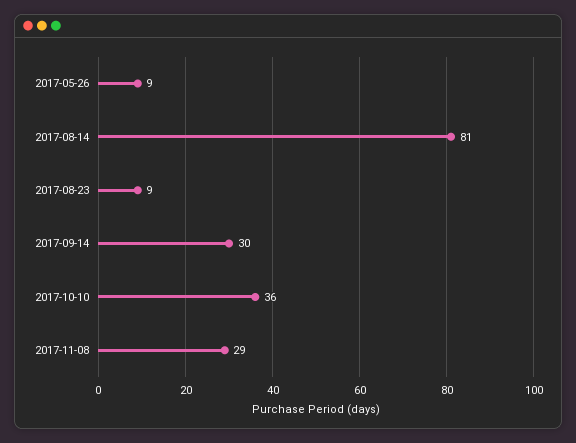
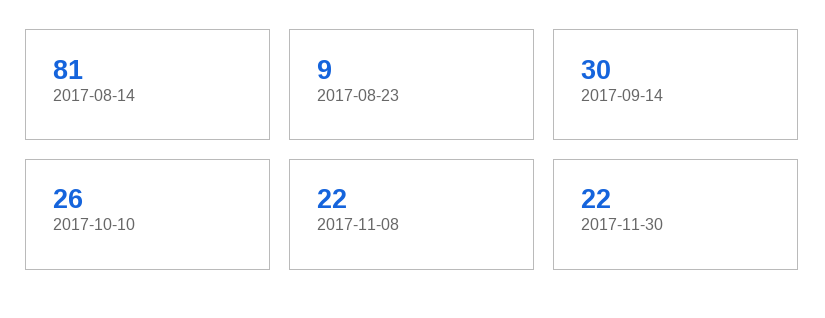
2017-05-26: 9 -> none
2017-10-10: 36 -> 26
2017-11-08: 29 -> 22
2017-11-30: none -> 22

